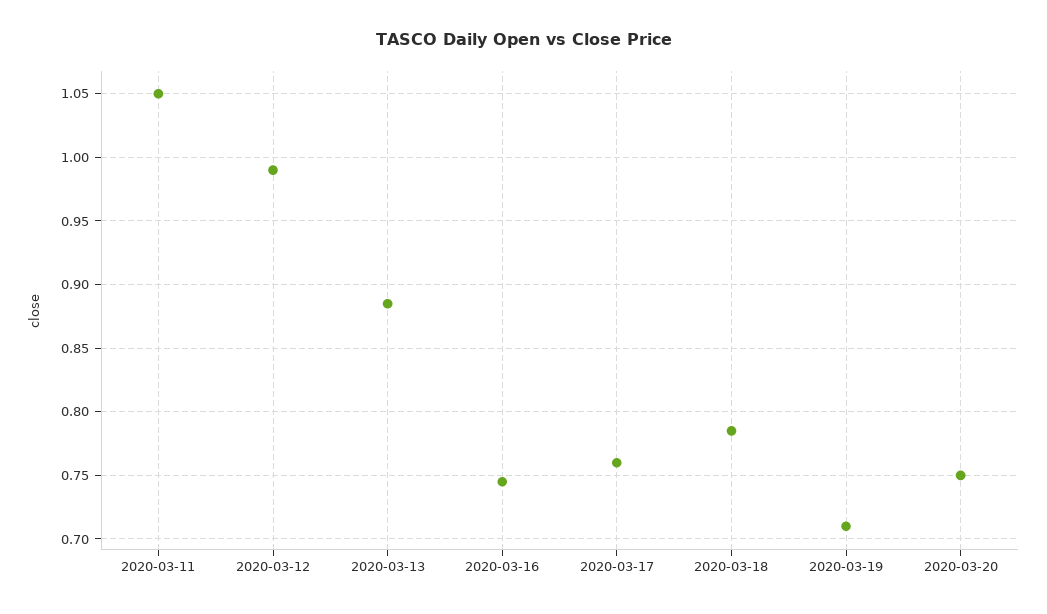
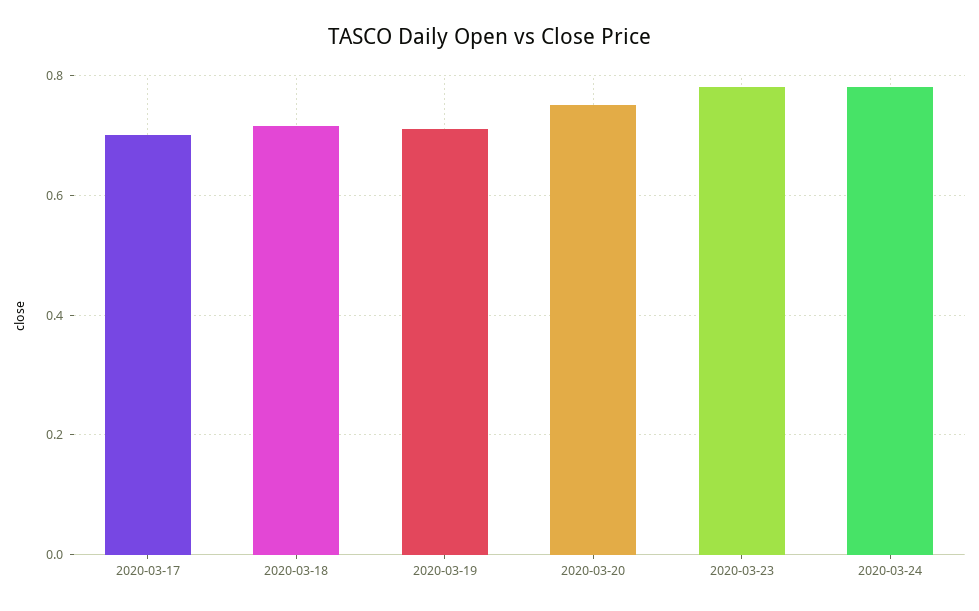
2020-03-11: 1.05 -> none
2020-03-12: 0.99 -> none
2020-03-13: 0.885 -> none
2020-03-16: 0.745 -> none
2020-03-17: 0.76 -> 0.7
2020-03-18: 0.785 -> 0.72
2020-03-23: none -> 0.78
2020-03-24: none -> 0.78

